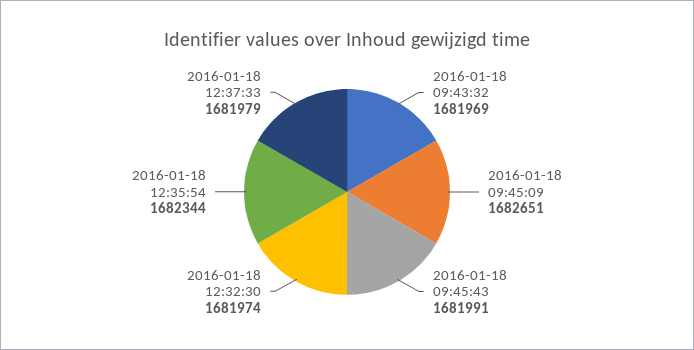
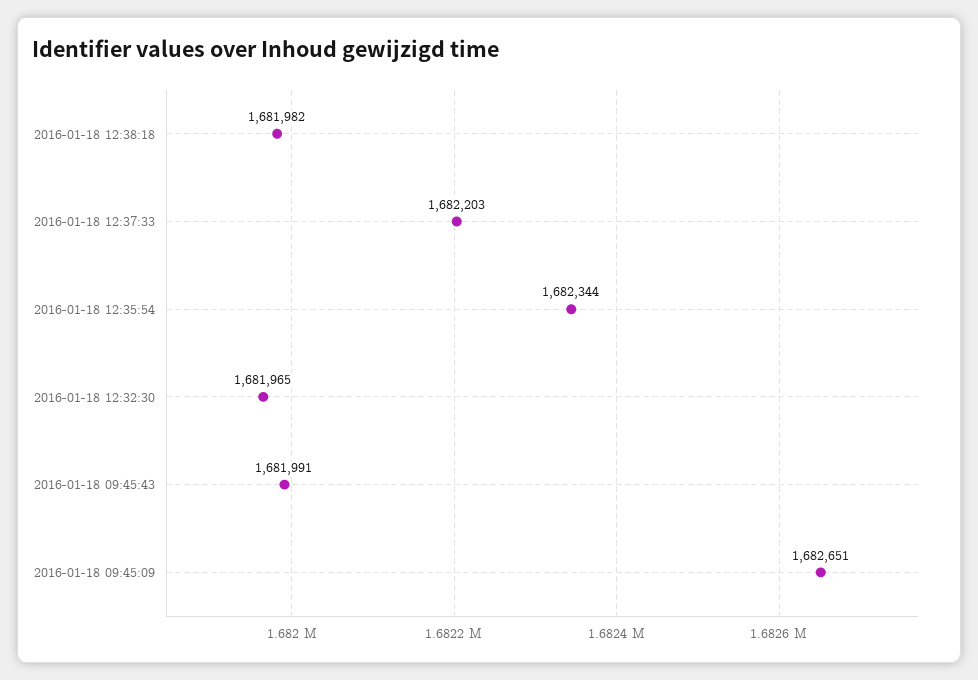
2016-01-18 09:43:32: 1681969 -> none
2016-01-18 12:32:30: 1681974 -> 1681965
2016-01-18 12:37:33: 1681979 -> 1682203
2016-01-18 12:38:18: none -> 1681982

